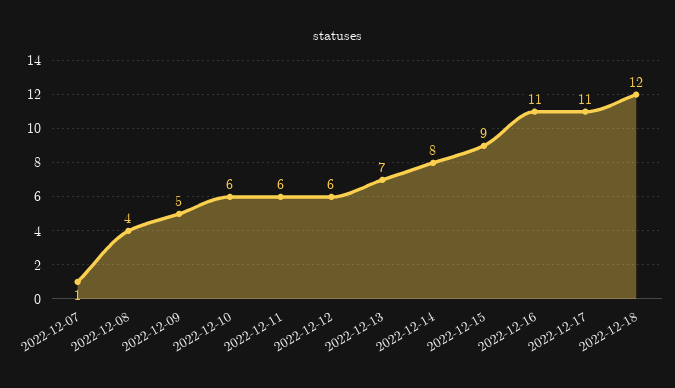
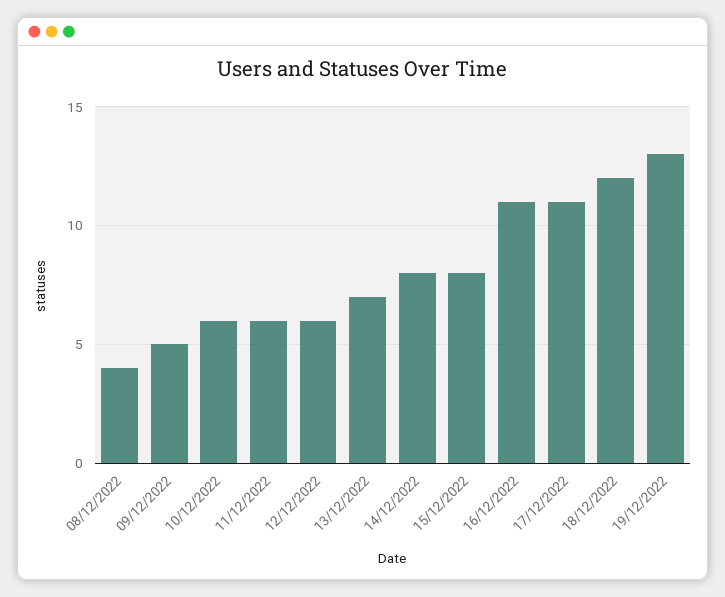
2022-12-07: 1 -> none
2022-12-15: 9 -> 8
19/12/2022: none -> 13

